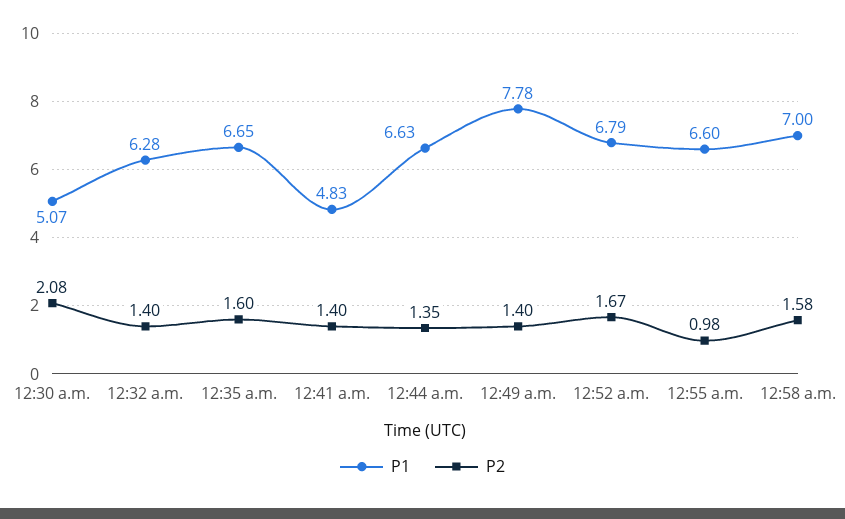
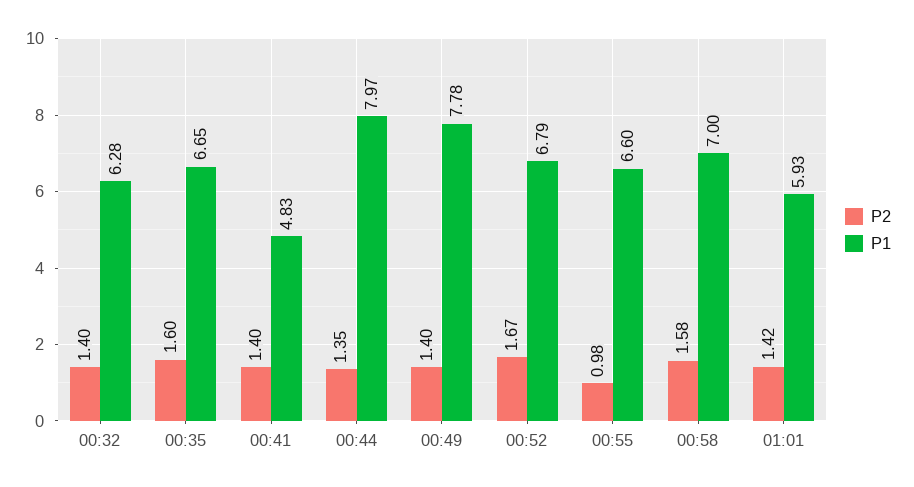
P1, 12:30 a.m.: 5.07 -> none
P2, 12:30 a.m.: 2.08 -> none
P1, 12:44 a.m.: 6.63 -> 7.97
P2, 01:01: none -> 1.42
P1, 01:01: none -> 5.93

